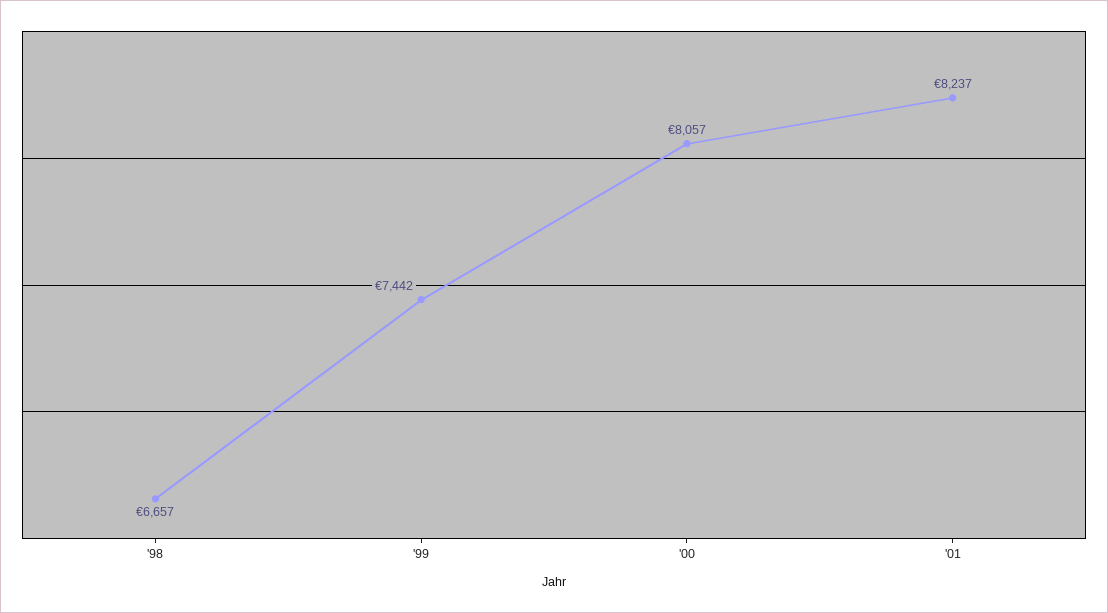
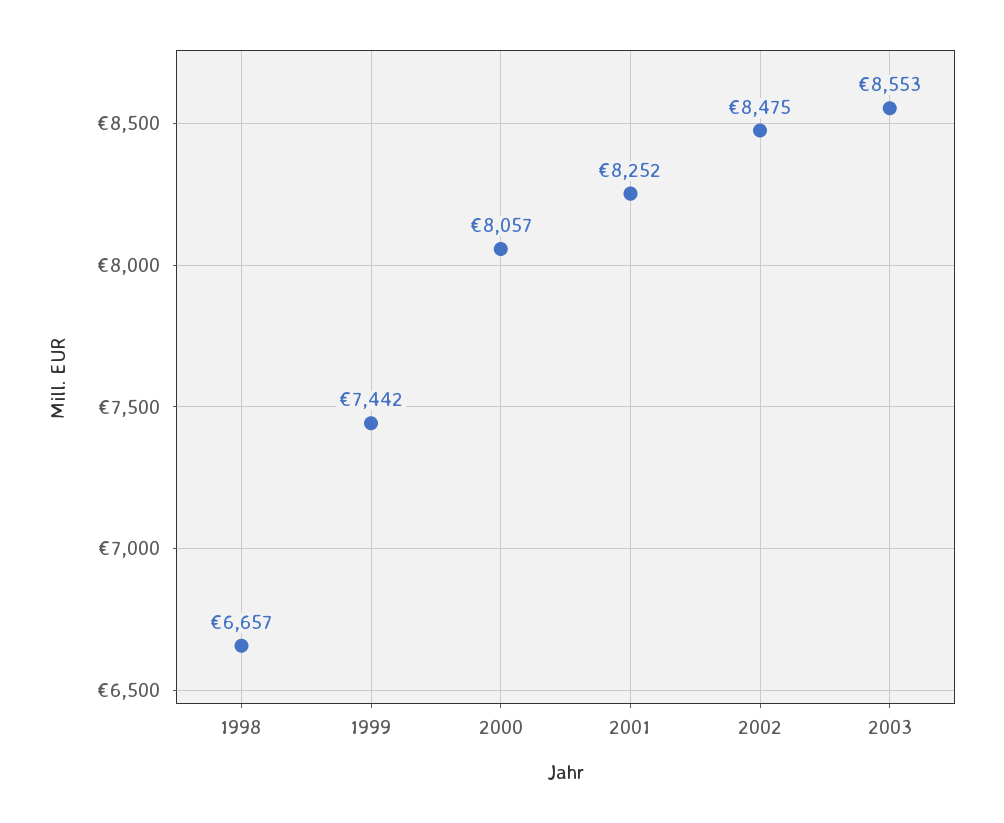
'01: 8237 -> 8252
2002: none -> 8475
2003: none -> 8553

